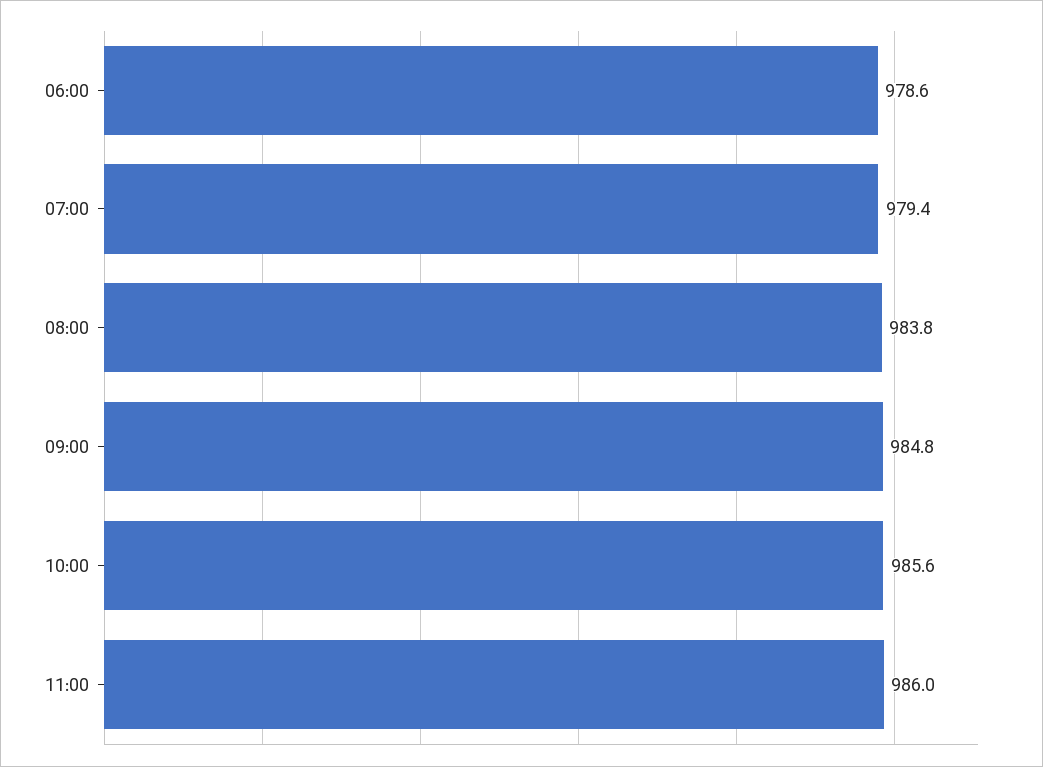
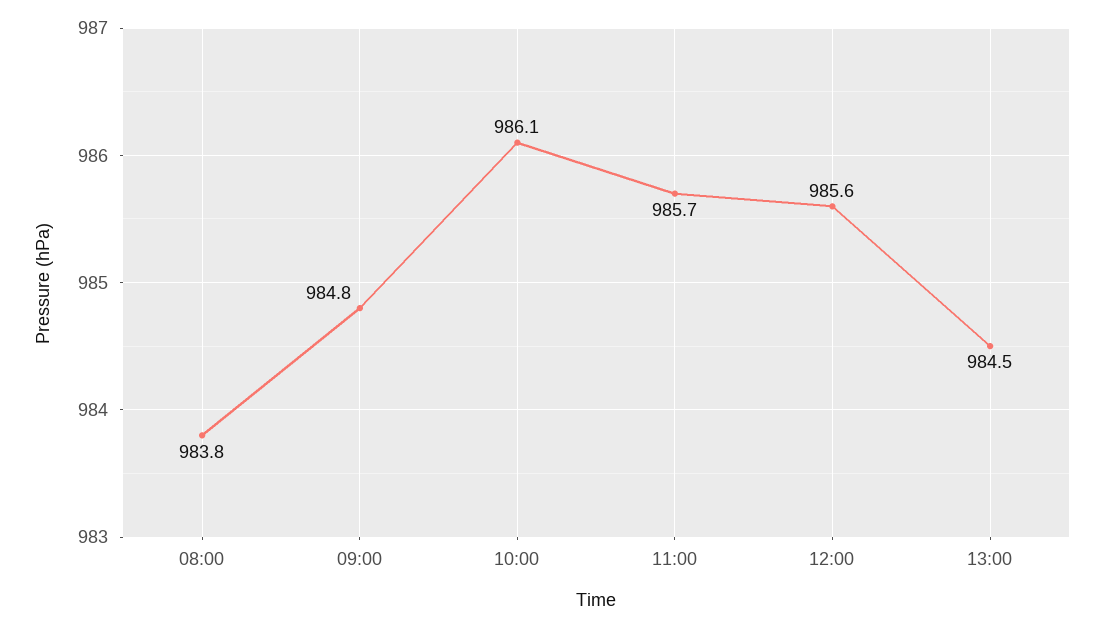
06:00: 978.6 -> none
07:00: 979.4 -> none
10:00: 985.6 -> 986.1
11:00: 986 -> 985.7
12:00: none -> 985.6
13:00: none -> 984.5

